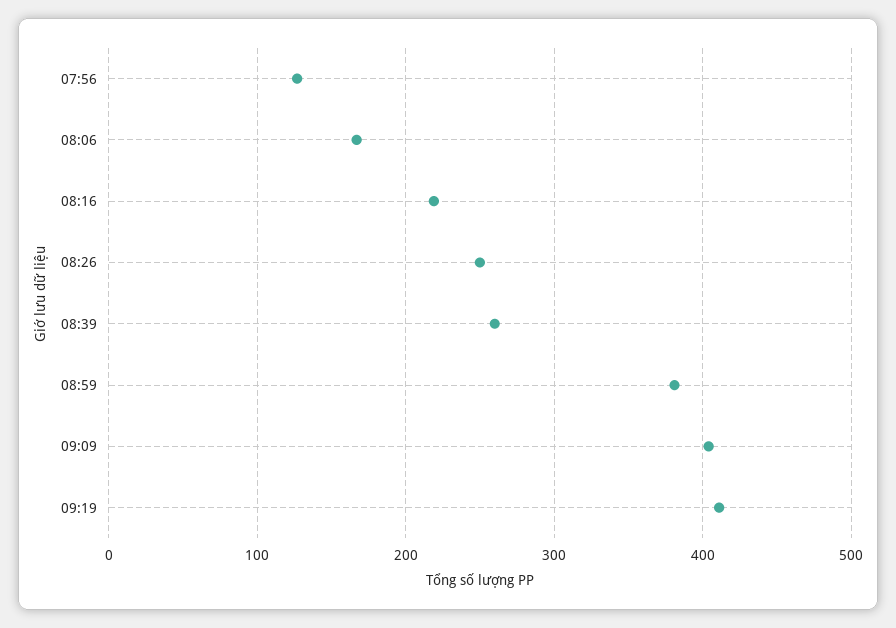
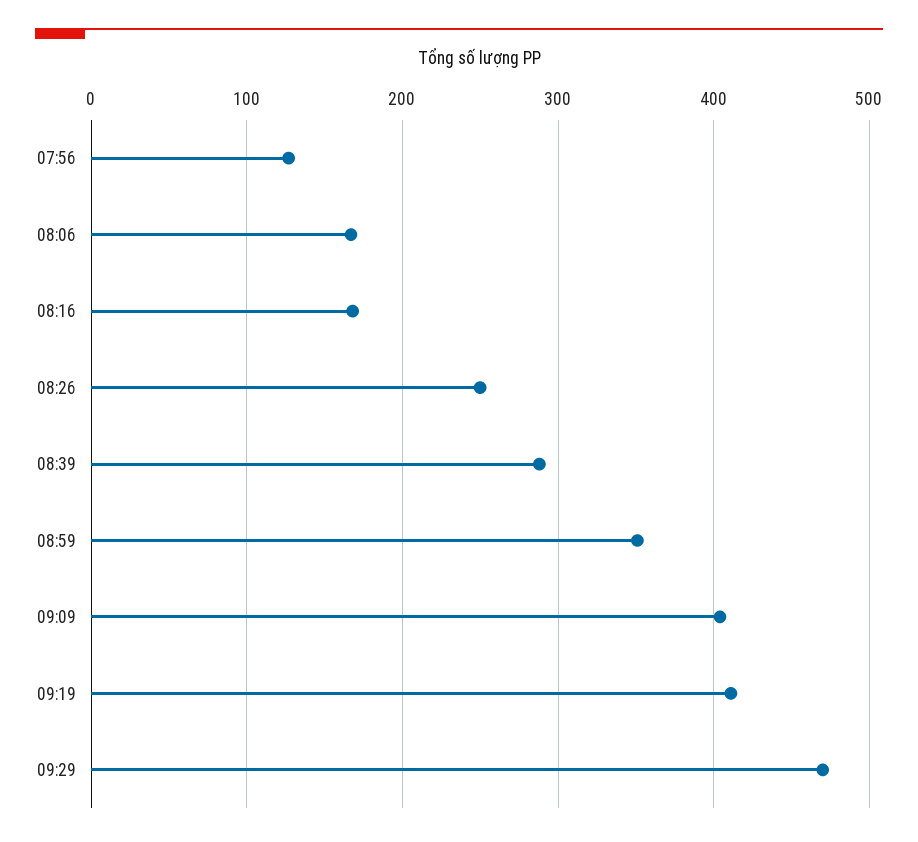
08:16: 220 -> 170
08:39: 260 -> 290
08:59: 380 -> 350
09:29: none -> 470

